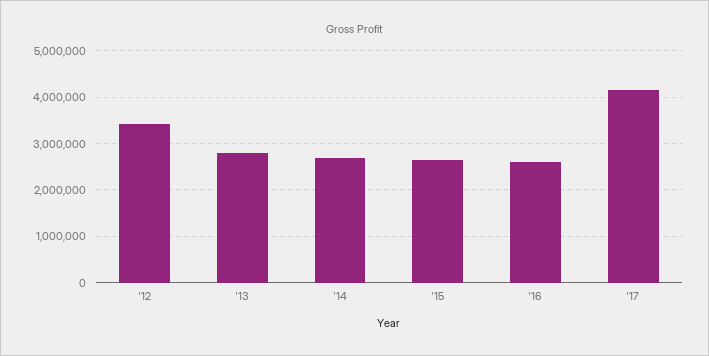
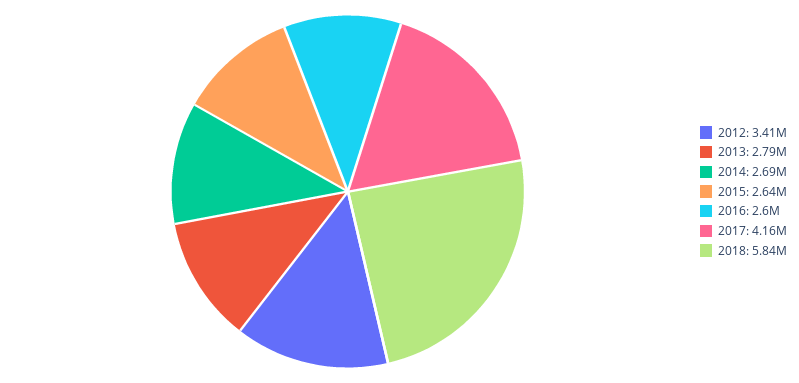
2018: none -> 5840000

